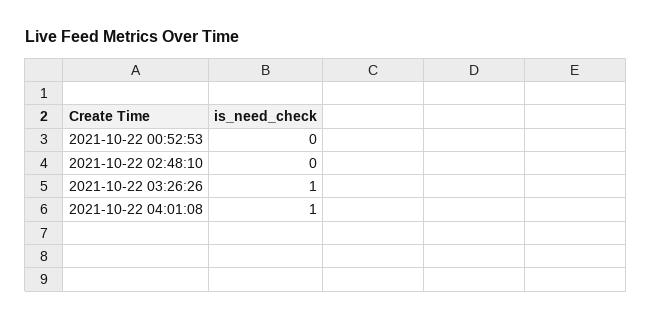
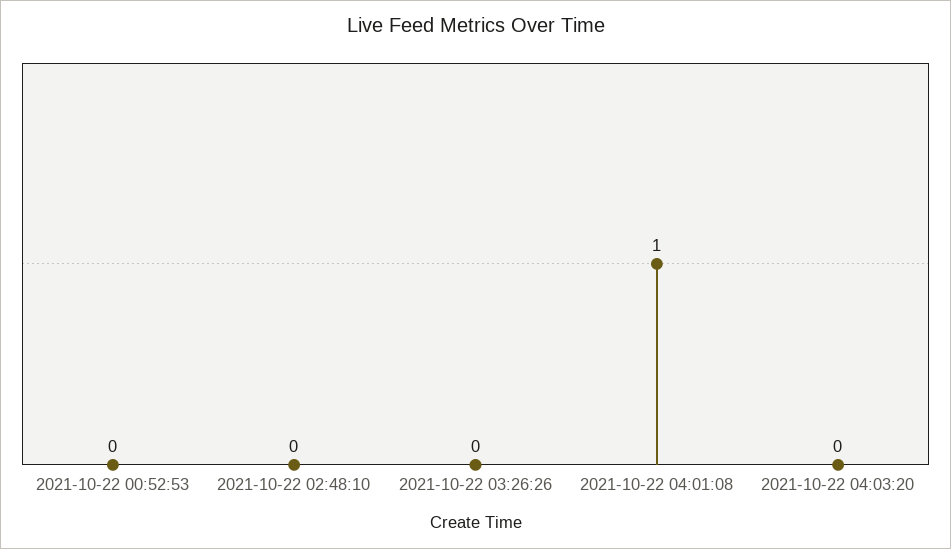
2021-10-22 03:26:26: 1 -> 0
2021-10-22 04:03:20: none -> 0

